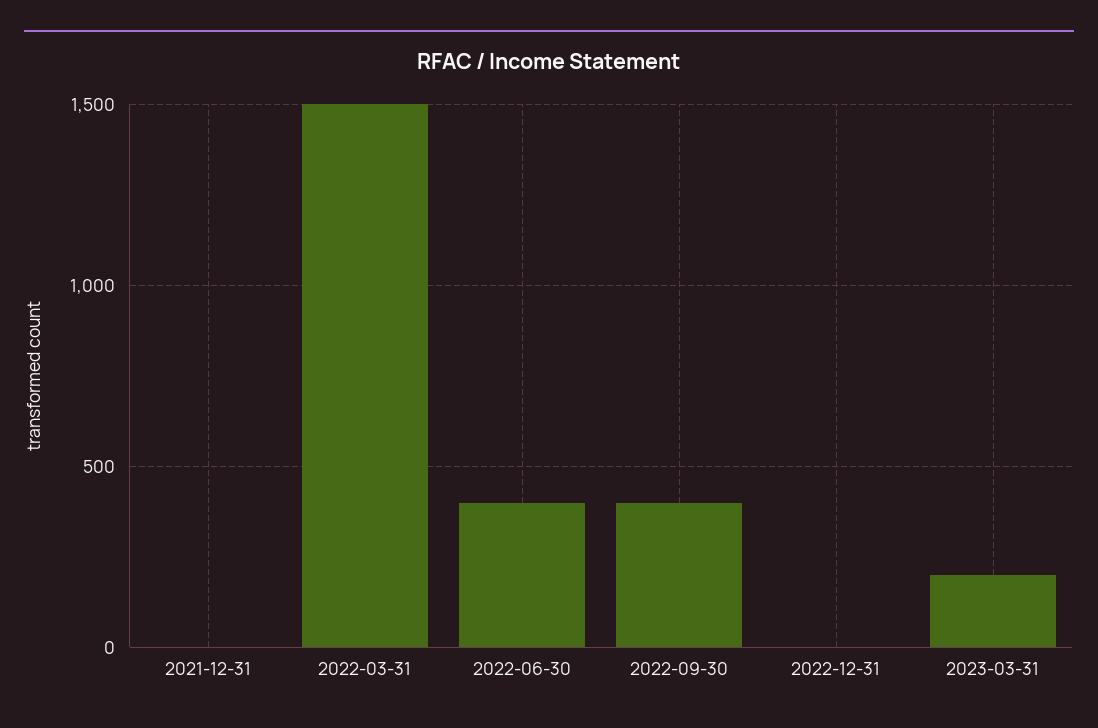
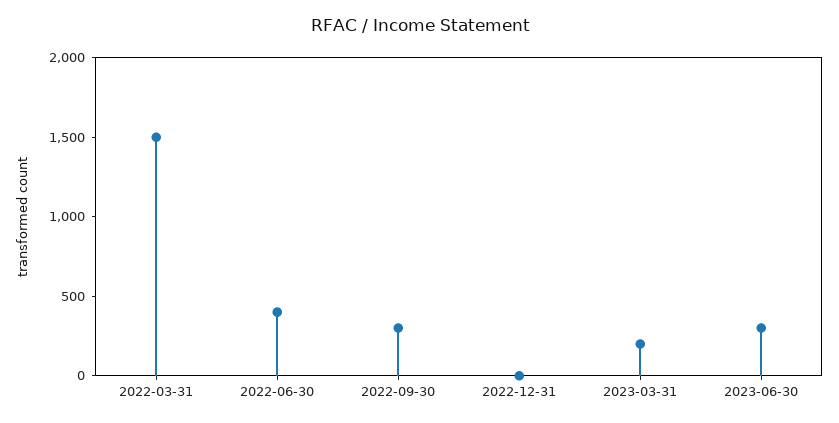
2021-12-31: 0 -> none
2022-09-30: 400 -> 300
2023-06-30: none -> 300

